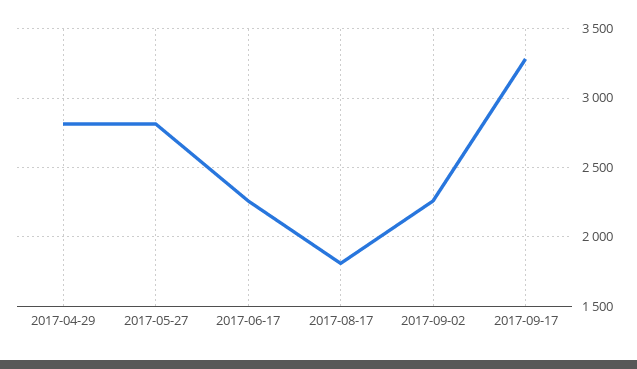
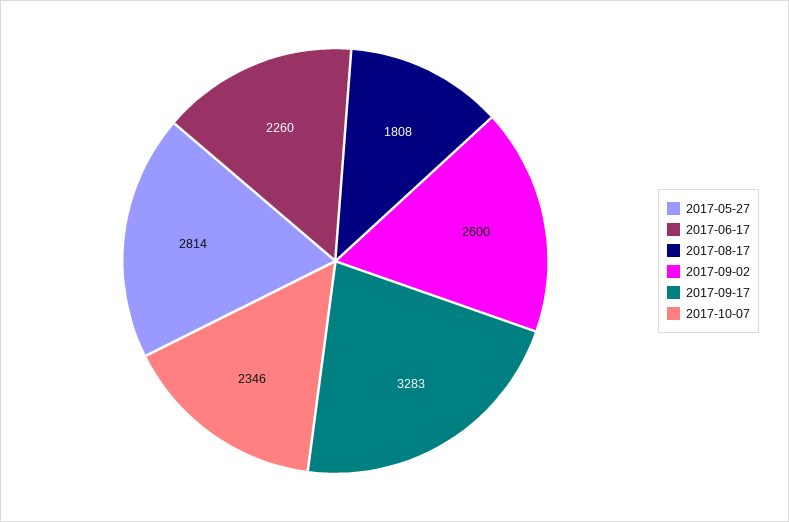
2017-04-29: 2800 -> none
2017-09-02: 2250 -> 2600
2017-10-07: none -> 2346

